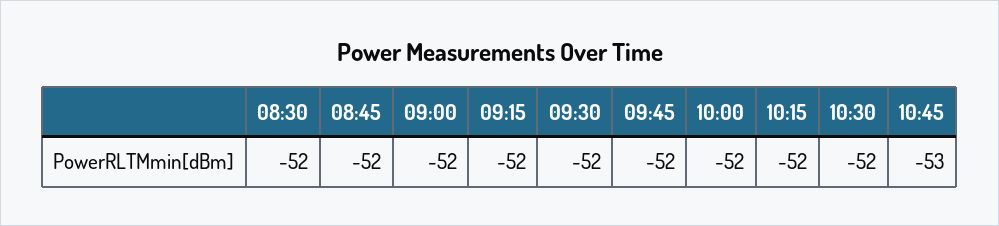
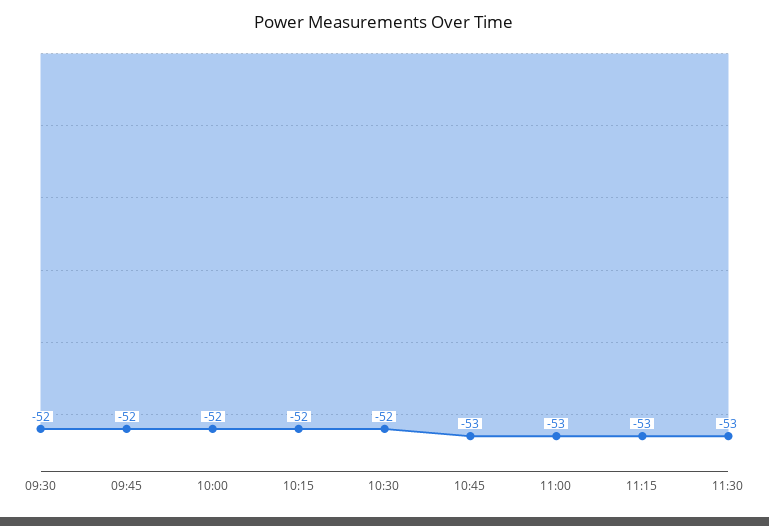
08:30: -52 -> none
08:45: -52 -> none
09:00: -52 -> none
09:15: -52 -> none
11:00: none -> -53
11:15: none -> -53
11:30: none -> -53

